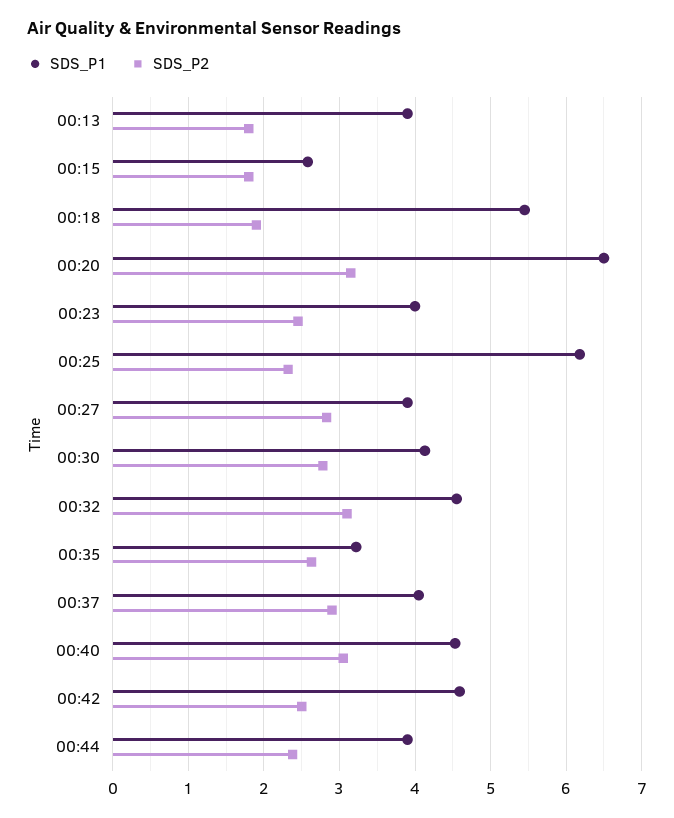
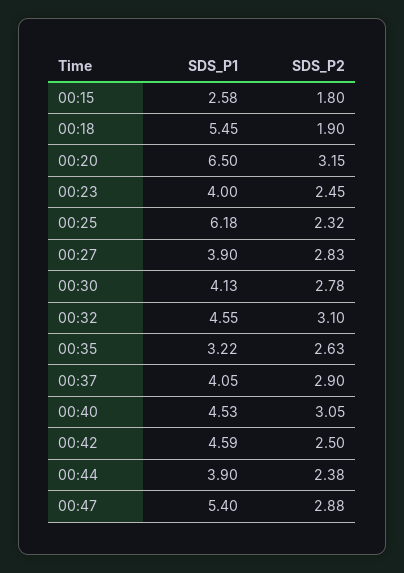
SDS_P1, 00:13: 3.9 -> none
SDS_P2, 00:13: 1.8 -> none
SDS_P1, 00:47: none -> 5.4
SDS_P2, 00:47: none -> 2.88

